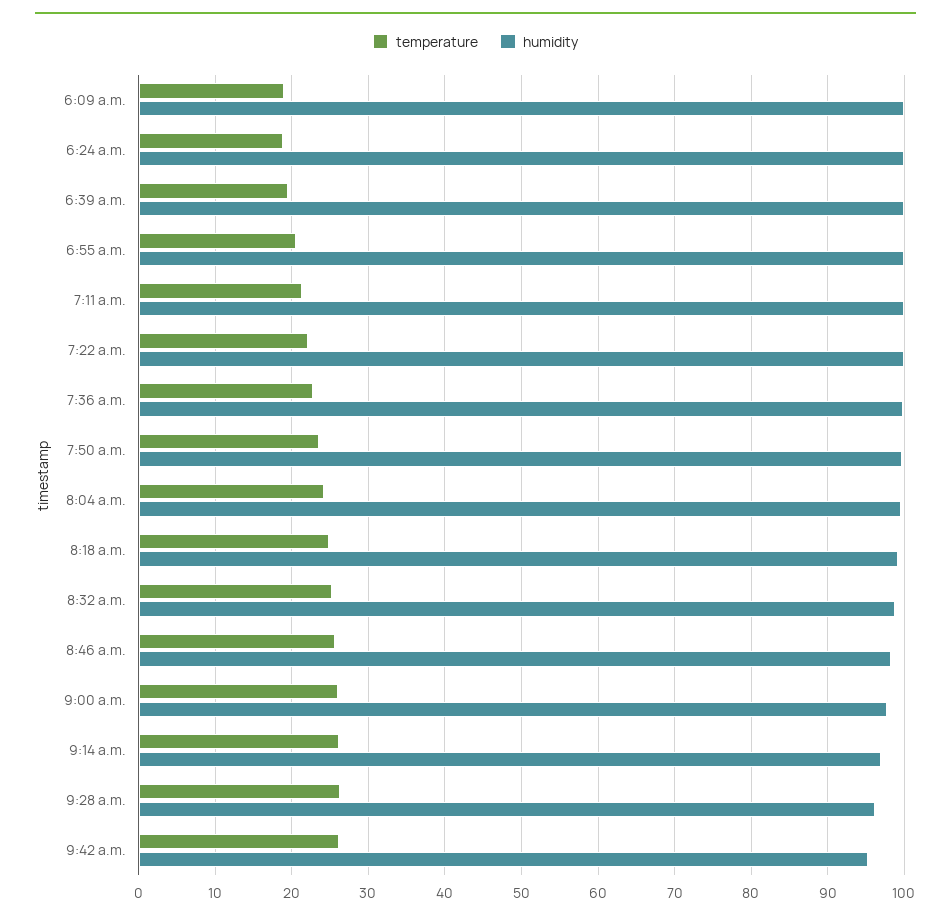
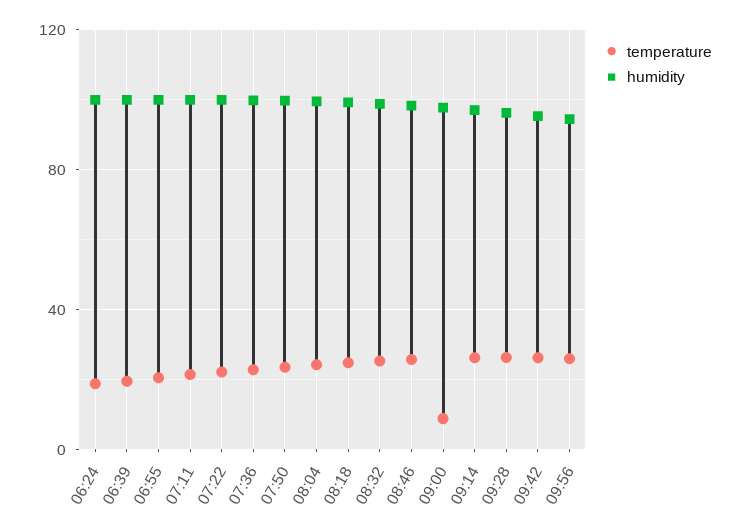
temperature, 6:09 a.m.: 19 -> none
humidity, 6:09 a.m.: 100 -> none
temperature, 9:00 a.m.: 26 -> 10
temperature, 09:56: none -> 25
humidity, 09:56: none -> 95

